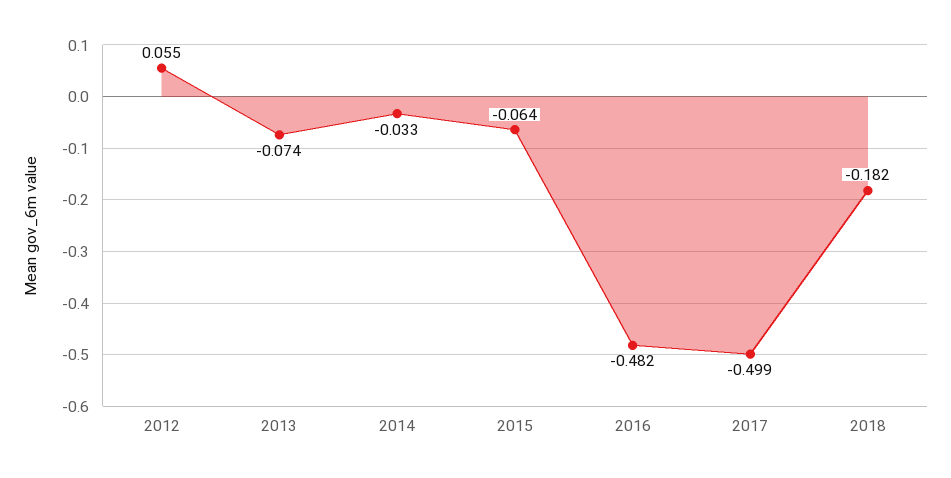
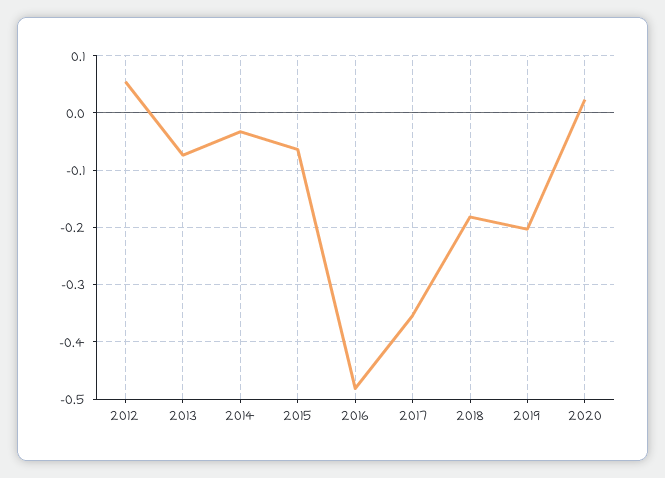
2017: -0.499 -> -0.36
2019: none -> -0.2
2020: none -> 0.02

